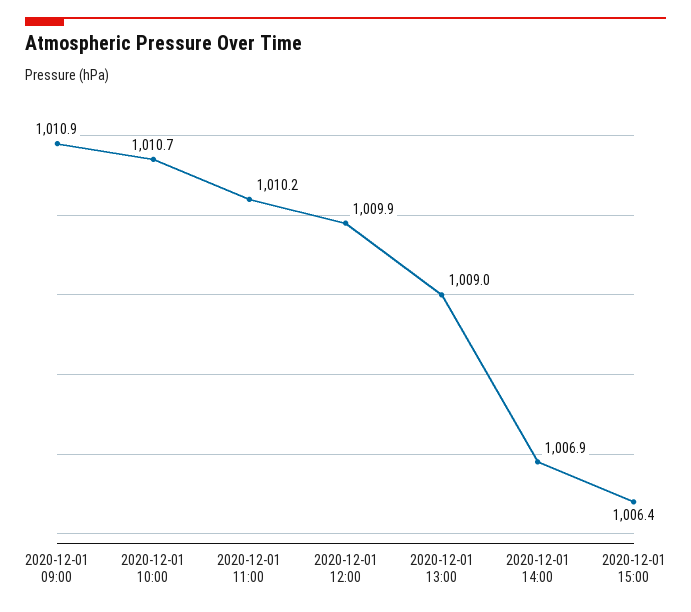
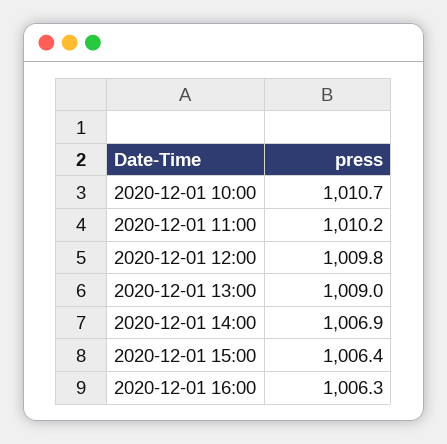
2020-12-01 09:00: 1010.9 -> none
2020-12-01 12:00: 1009.9 -> 1009.8
2020-12-01 16:00: none -> 1006.3

